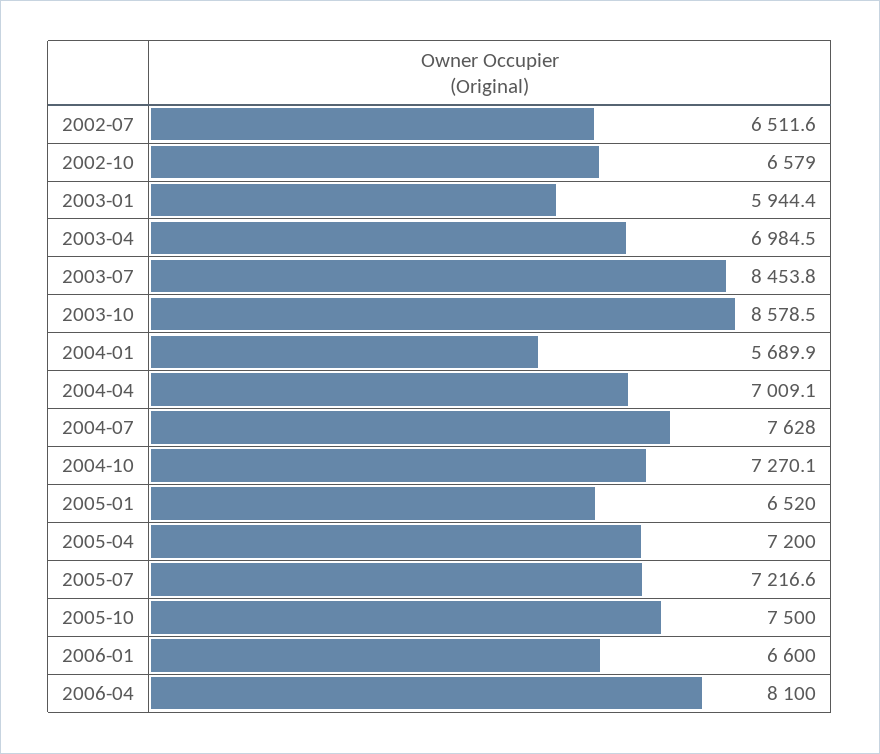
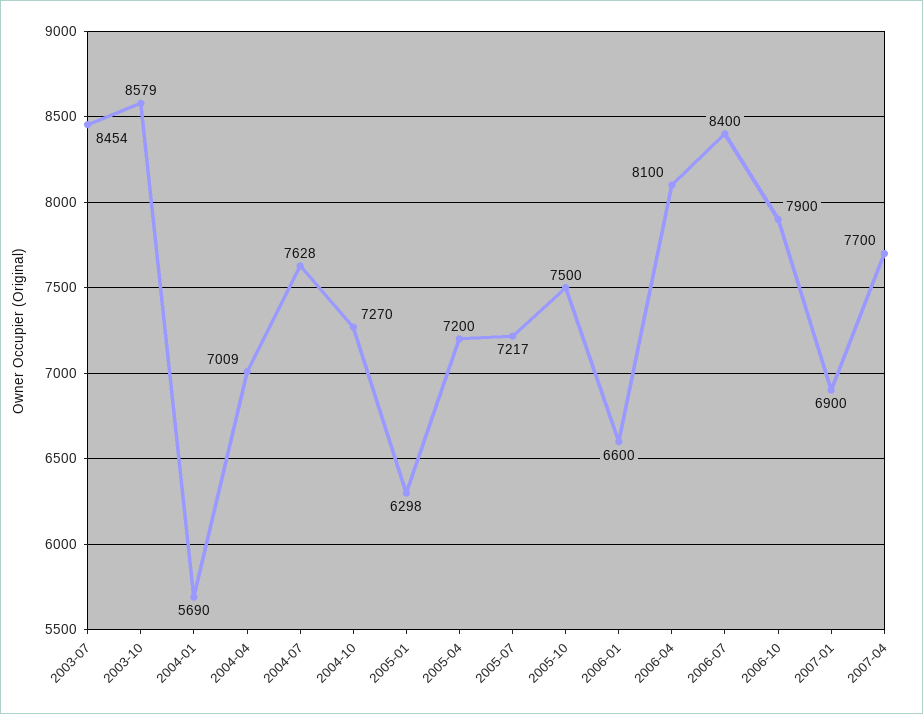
2002-07: 6511.6 -> none
2002-10: 6579 -> none
2003-01: 5944.4 -> none
2003-04: 6984.5 -> none
2005-01: 6520 -> 6298
2006-07: none -> 8400
2006-10: none -> 7900
2007-01: none -> 6900
2007-04: none -> 7700

